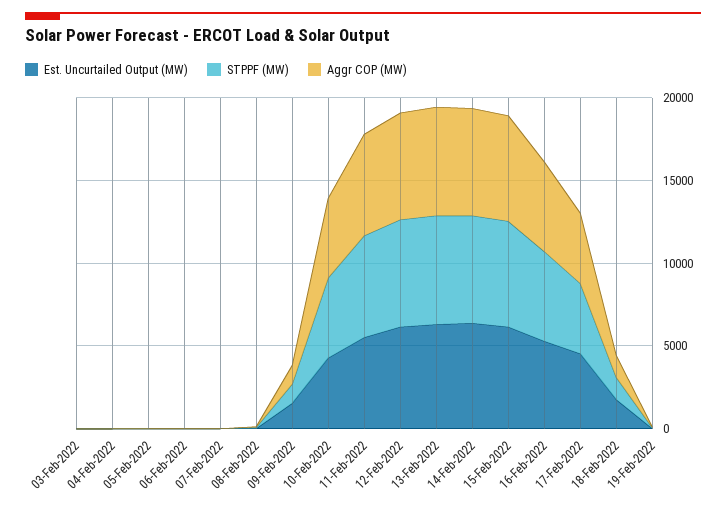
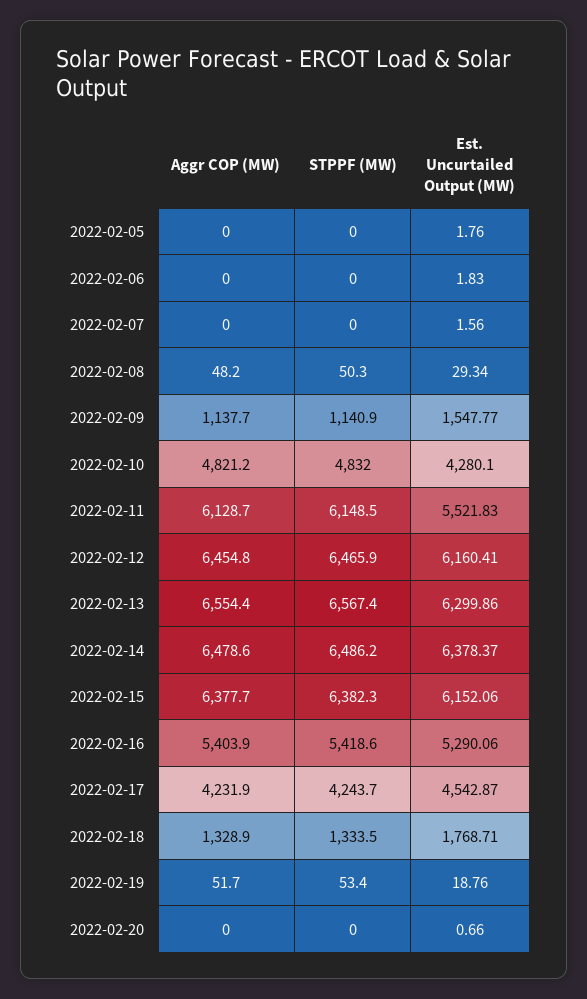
Est. Uncurtailed Output (MW), 03-Feb-2022: 0 -> none
STPPF (MW), 03-Feb-2022: 0 -> none
Aggr COP (MW), 03-Feb-2022: 0 -> none
Est. Uncurtailed Output (MW), 04-Feb-2022: 0 -> none
STPPF (MW), 04-Feb-2022: 0 -> none
Aggr COP (MW), 04-Feb-2022: 0 -> none
Aggr COP (MW), 2022-02-20: none -> 0
STPPF (MW), 2022-02-20: none -> 0
Est. Uncurtailed Output (MW), 2022-02-20: none -> 0.66

